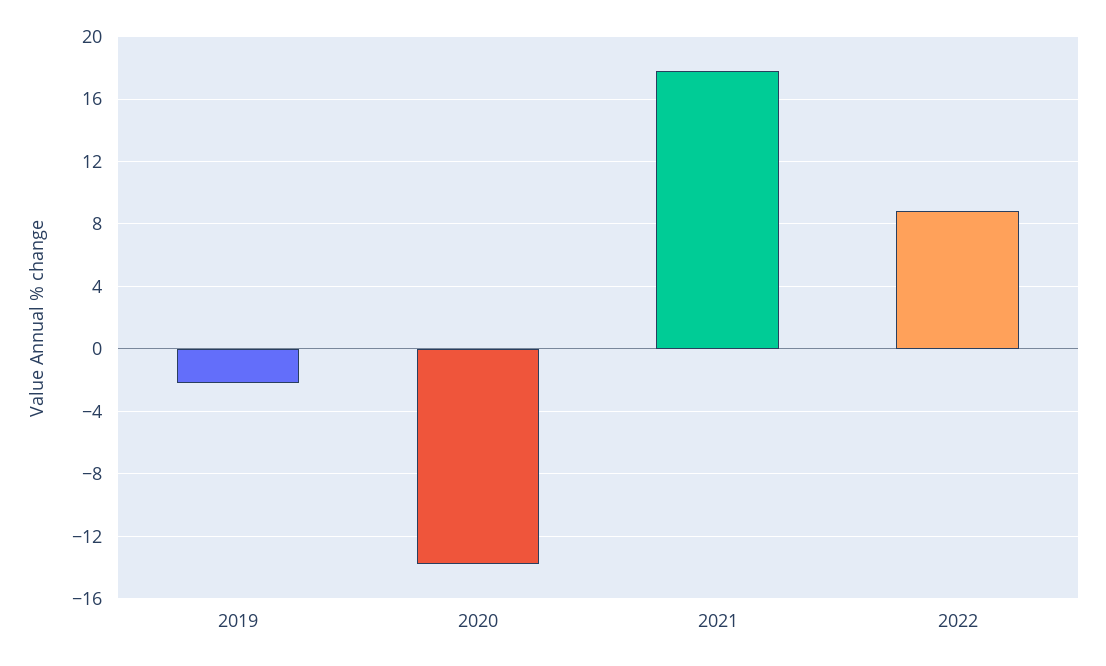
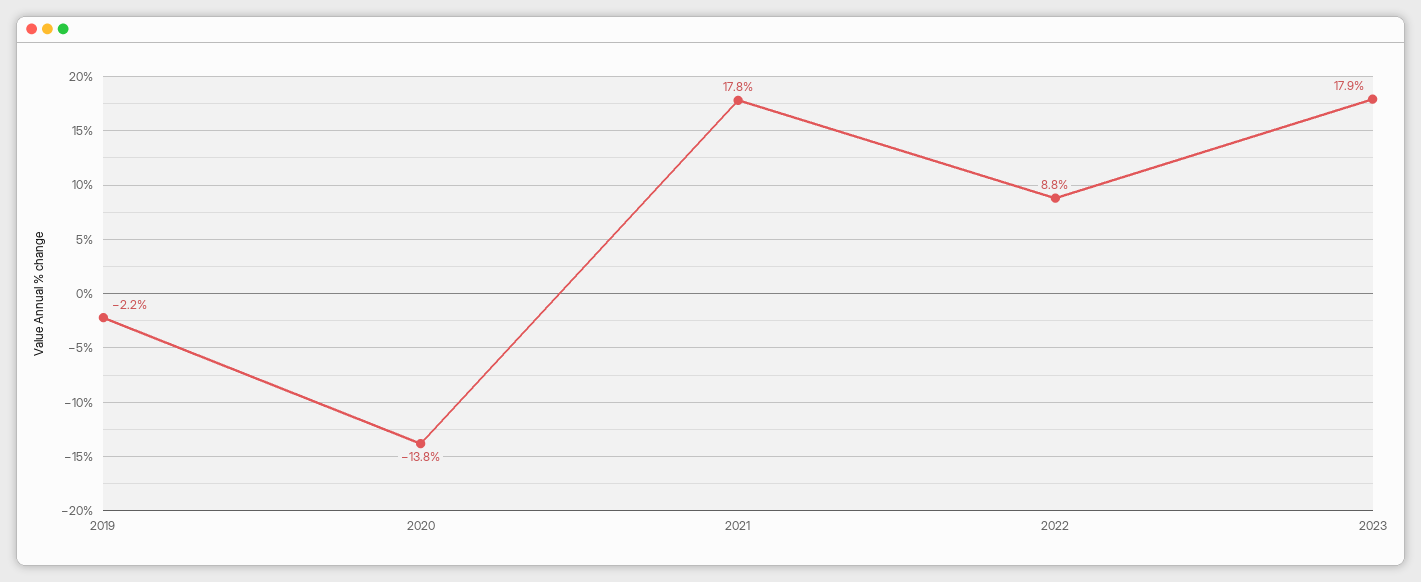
2023: none -> 17.9

